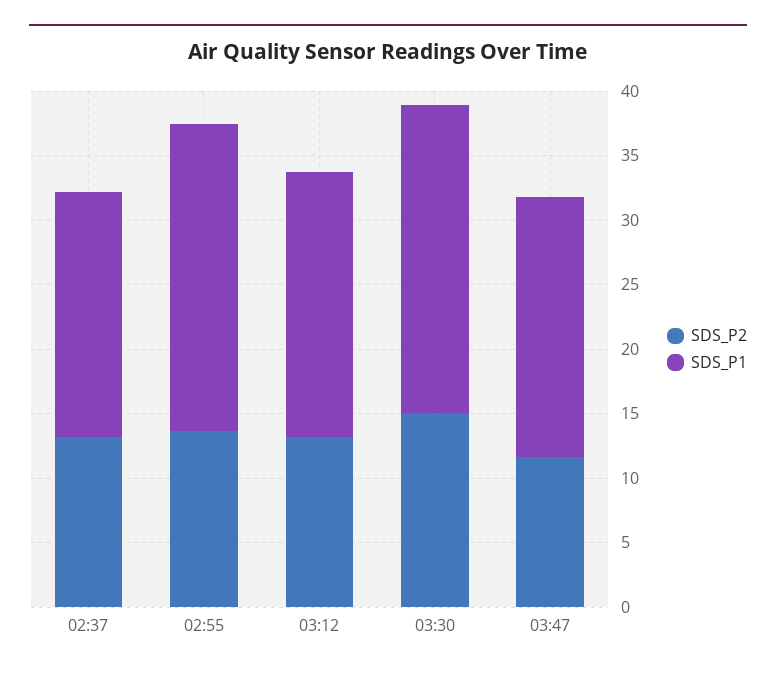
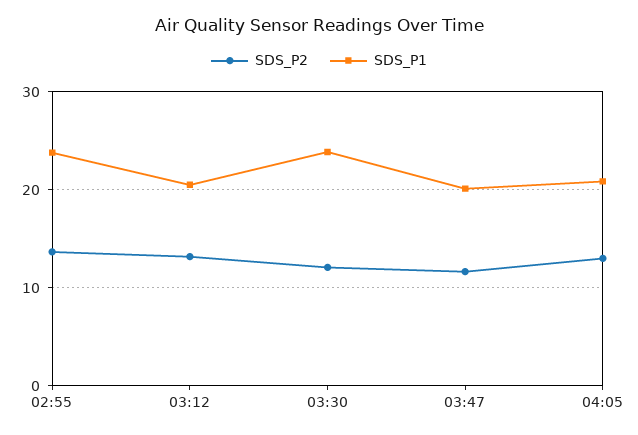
SDS_P2, 02:37: 13 -> none
SDS_P1, 02:37: 19 -> none
SDS_P2, 03:30: 15 -> 12
SDS_P2, 04:05: none -> 13
SDS_P1, 04:05: none -> 21

